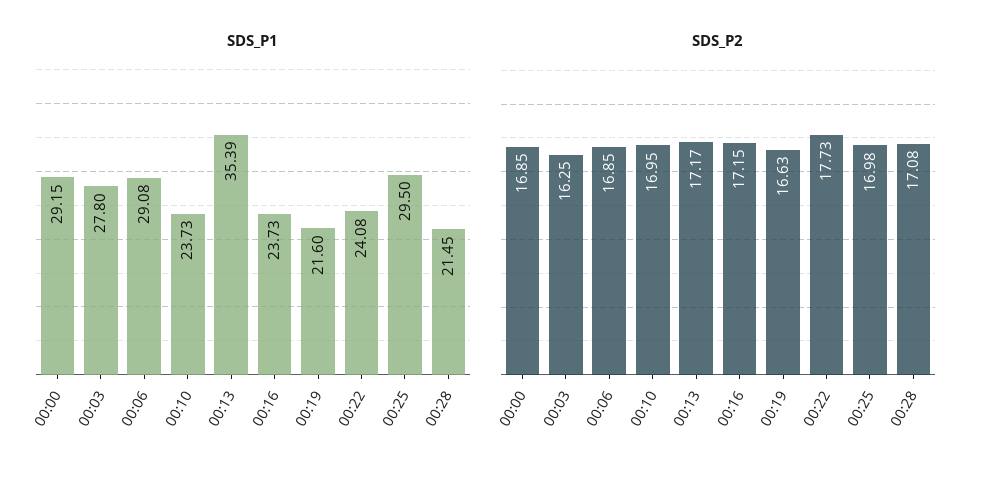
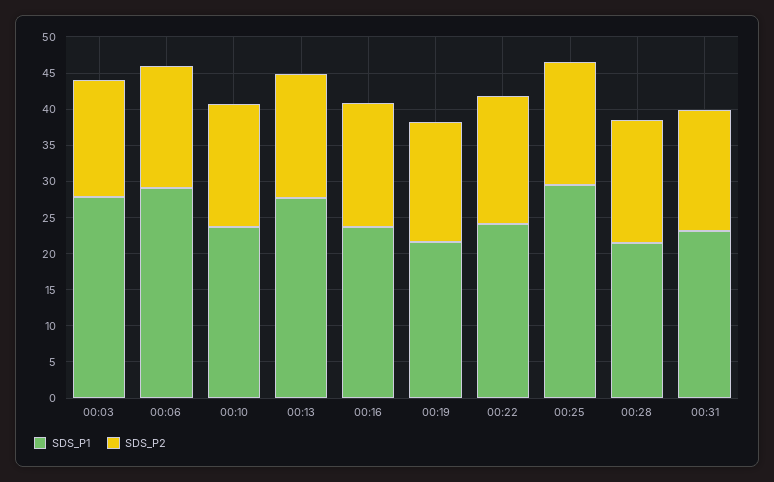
SDS_P1, 00:00: 29.15 -> none
SDS_P1, 00:13: 35.39 -> 27.5
SDS_P2, 00:00: 16.85 -> none
SDS_P1, 00:31: none -> 22.5
SDS_P2, 00:31: none -> 17.5

